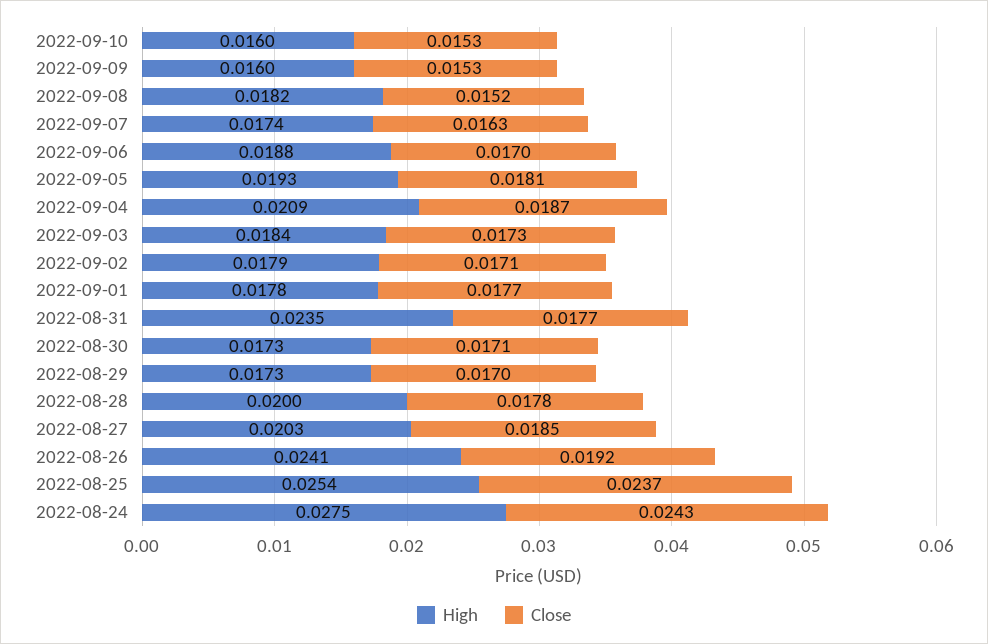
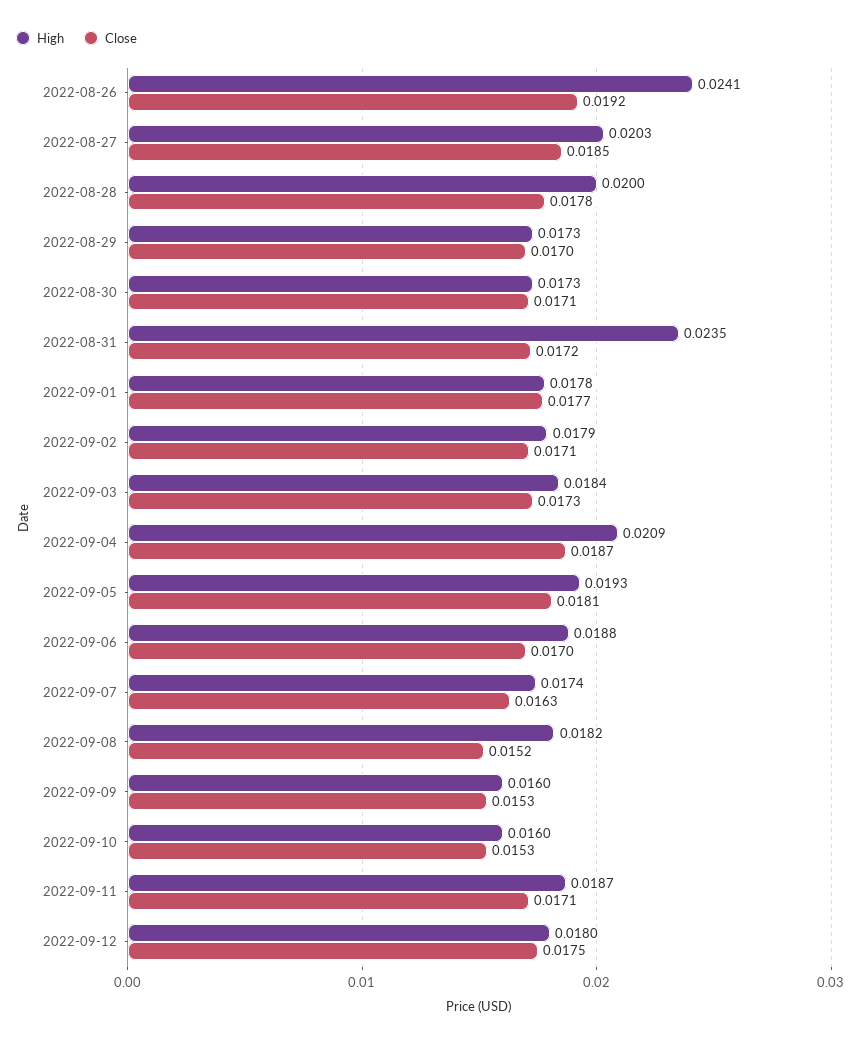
Close, 2022-08-31: 0.0177 -> 0.0172
High, 2022-08-25: 0.0254 -> none
Close, 2022-08-25: 0.0237 -> none
High, 2022-08-24: 0.0275 -> none
Close, 2022-08-24: 0.0243 -> none
High, 2022-09-11: none -> 0.0187
Close, 2022-09-11: none -> 0.0171
High, 2022-09-12: none -> 0.018
Close, 2022-09-12: none -> 0.0175

